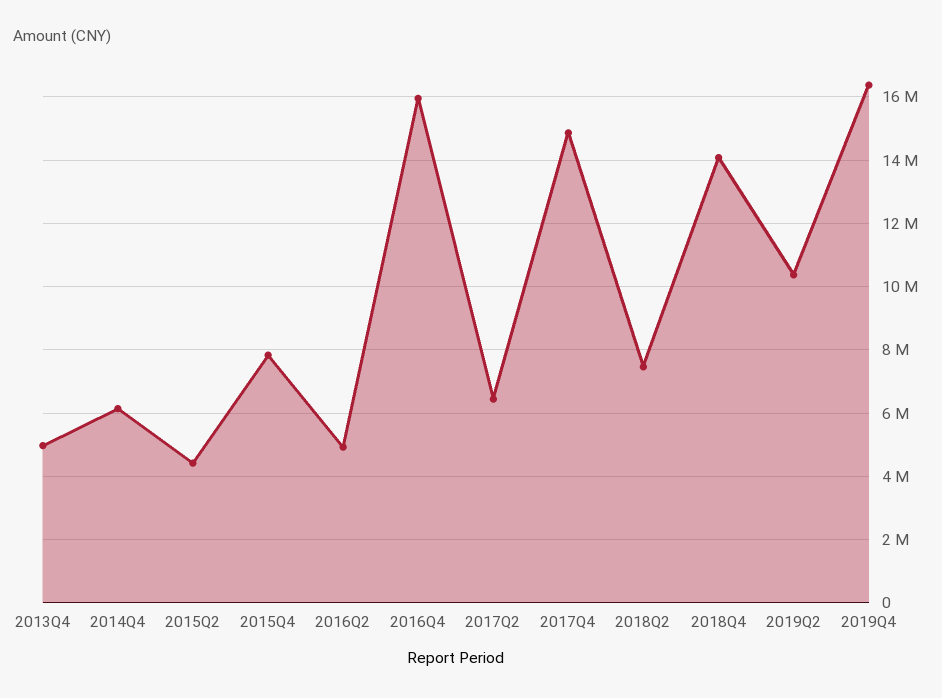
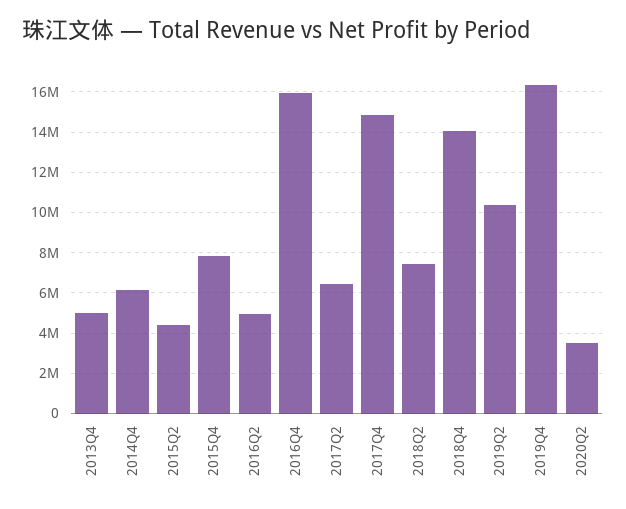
2020Q2: none -> 3500000

